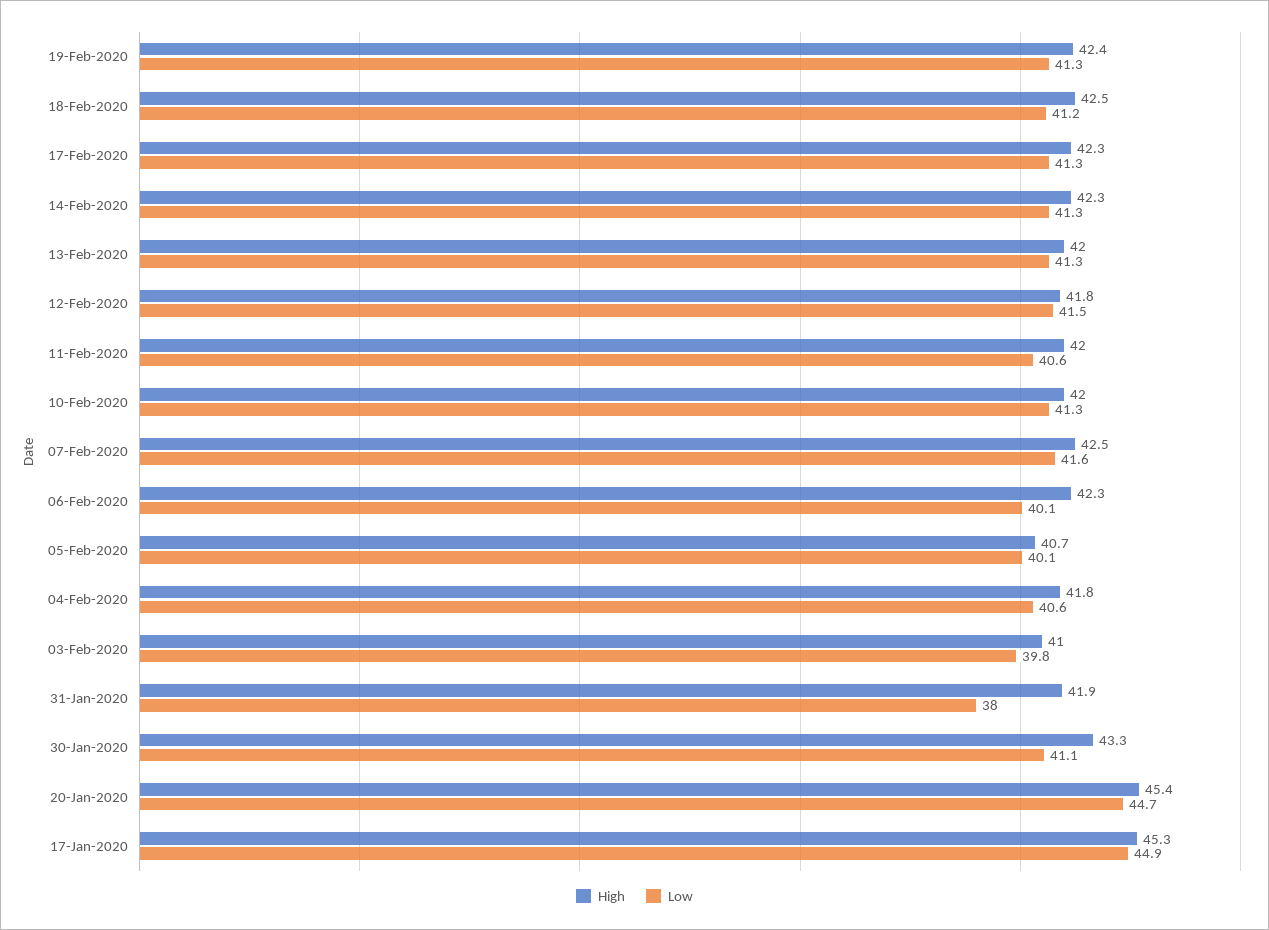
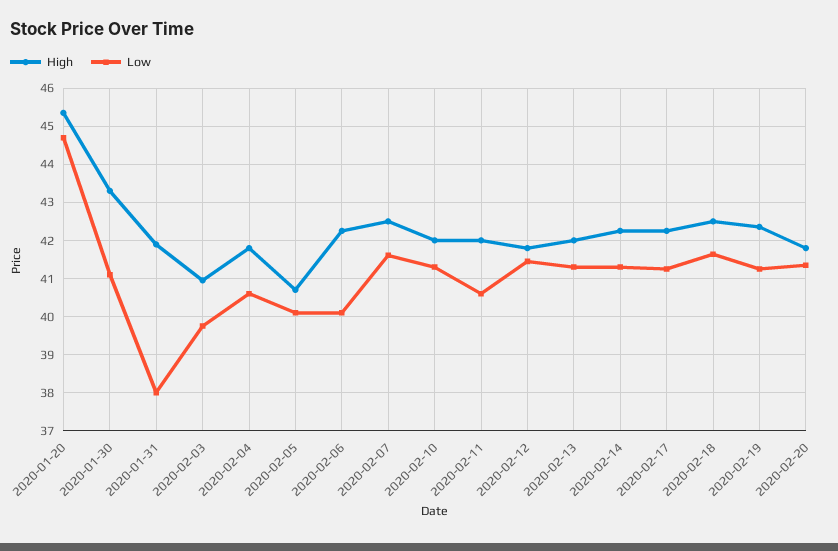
Low, 18-Feb-2020: 41.2 -> 41.6
High, 17-Jan-2020: 45.3 -> none
Low, 17-Jan-2020: 44.9 -> none
High, 2020-02-20: none -> 41.8
Low, 2020-02-20: none -> 41.4

